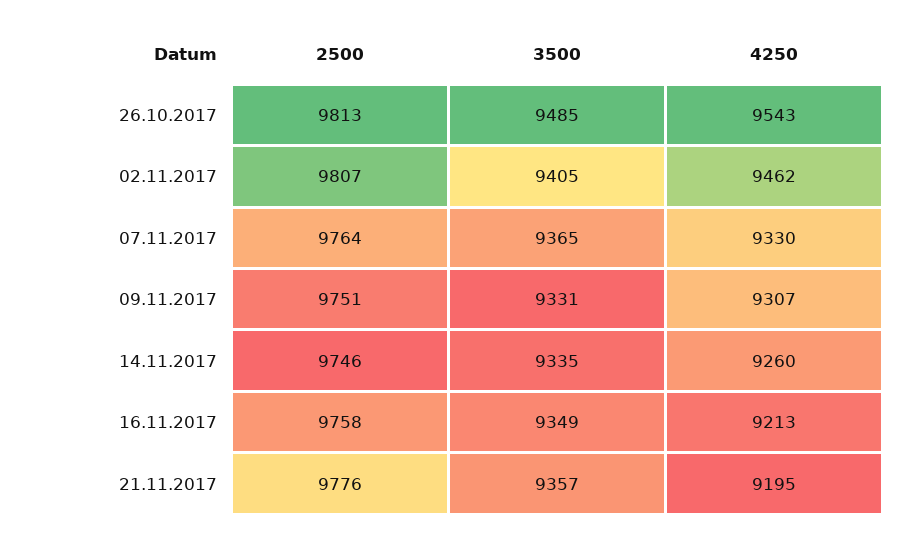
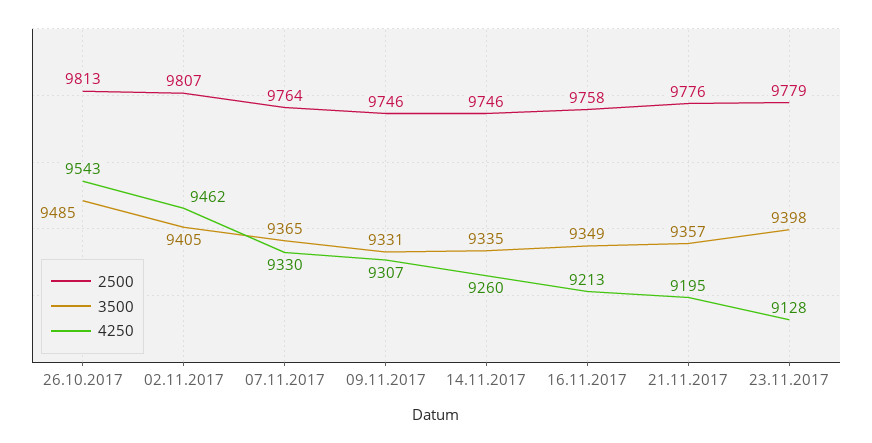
2500, 09.11.2017: 9751 -> 9746
2500, 23.11.2017: none -> 9779
3500, 23.11.2017: none -> 9398
4250, 23.11.2017: none -> 9128

